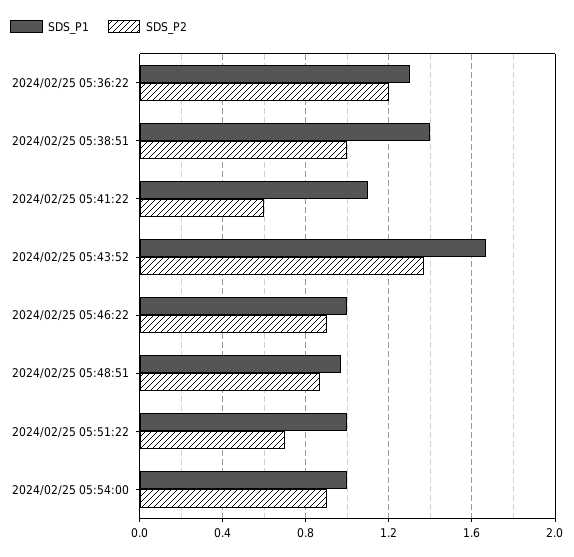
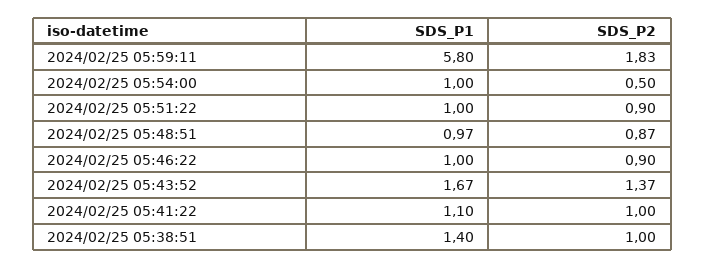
SDS_P1, 2024/02/25 05:36:22: 1.3 -> none
SDS_P2, 2024/02/25 05:36:22: 1.2 -> none
SDS_P2, 2024/02/25 05:41:22: 0.6 -> 1
SDS_P2, 2024/02/25 05:51:22: 0.7 -> 0.9
SDS_P2, 2024/02/25 05:54:00: 0.9 -> 0.5
SDS_P1, 2024/02/25 05:59:11: none -> 5.8
SDS_P2, 2024/02/25 05:59:11: none -> 1.83

